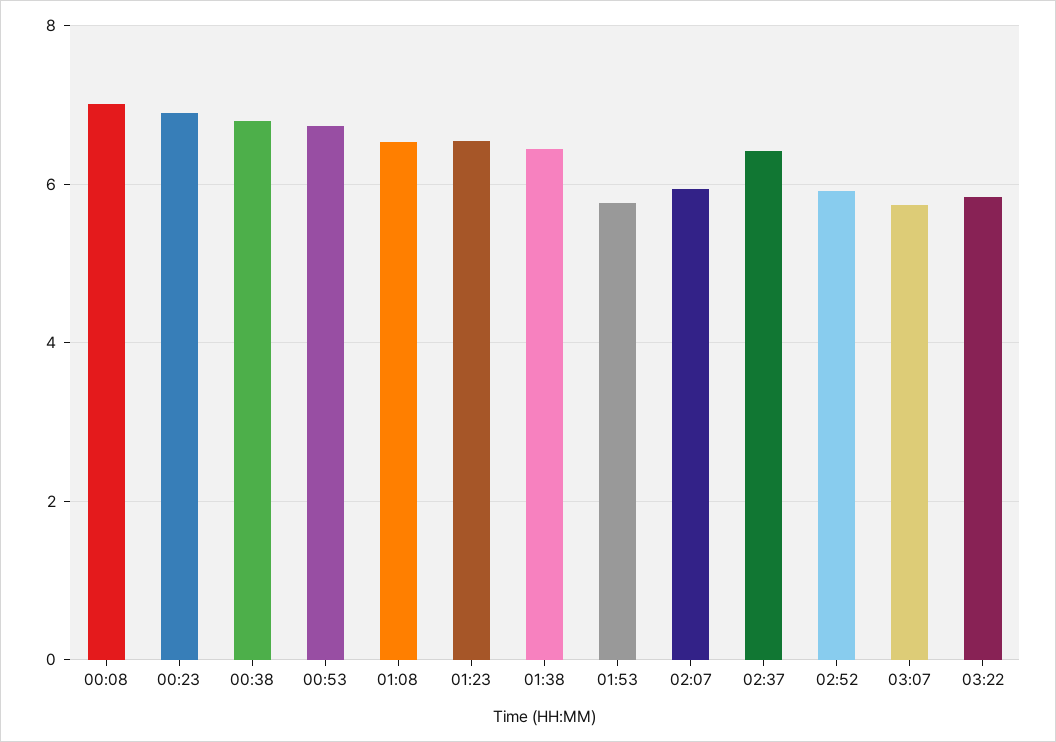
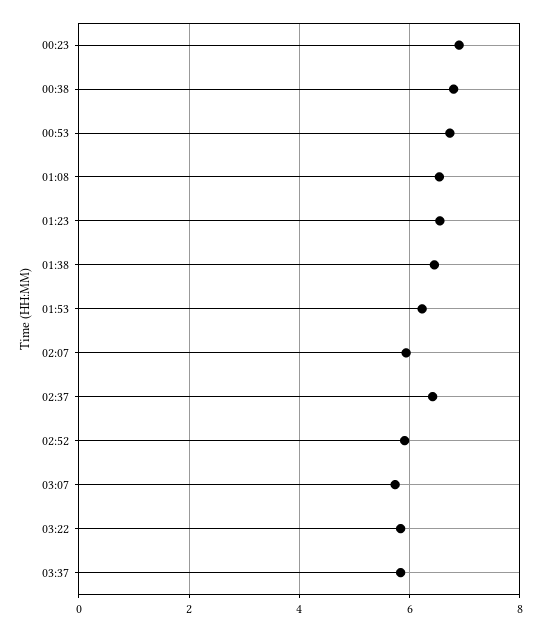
00:08: 7 -> none
01:53: 5.8 -> 6.2
03:37: none -> 5.8

